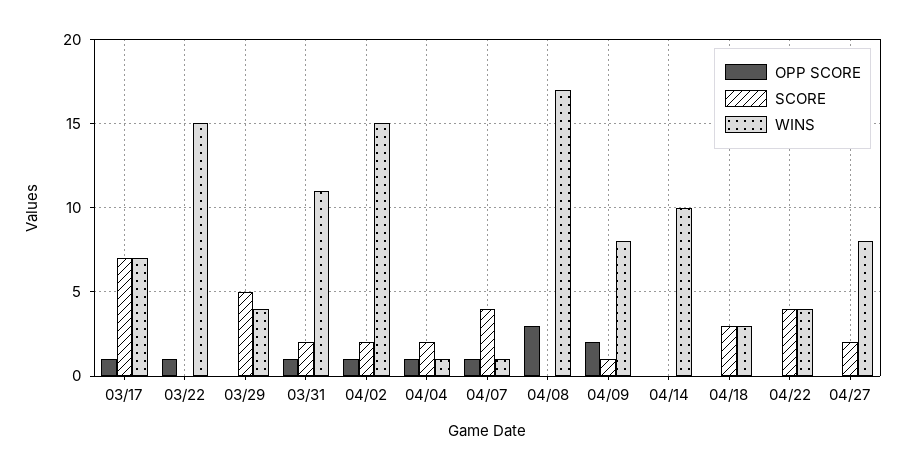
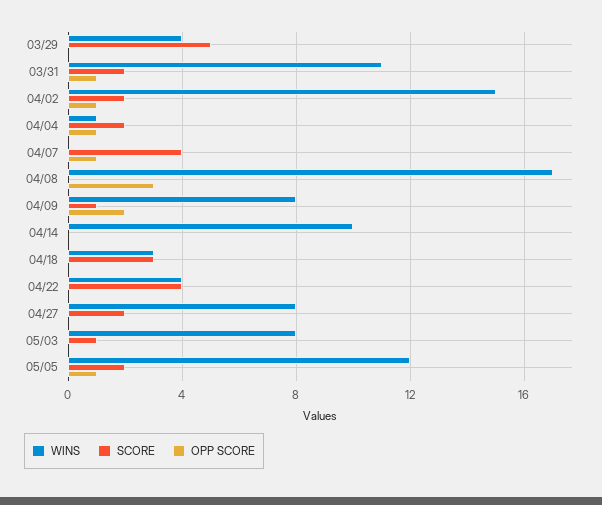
OPP SCORE, 03/17: 1 -> none
SCORE, 03/17: 7 -> none
WINS, 03/17: 7 -> none
OPP SCORE, 03/22: 1 -> none
SCORE, 03/22: 0 -> none
WINS, 03/22: 15 -> none
WINS, 04/07: 1 -> 0
WINS, 05/03: none -> 8
SCORE, 05/03: none -> 1
OPP SCORE, 05/03: none -> 0
WINS, 05/05: none -> 12
SCORE, 05/05: none -> 2
OPP SCORE, 05/05: none -> 1

